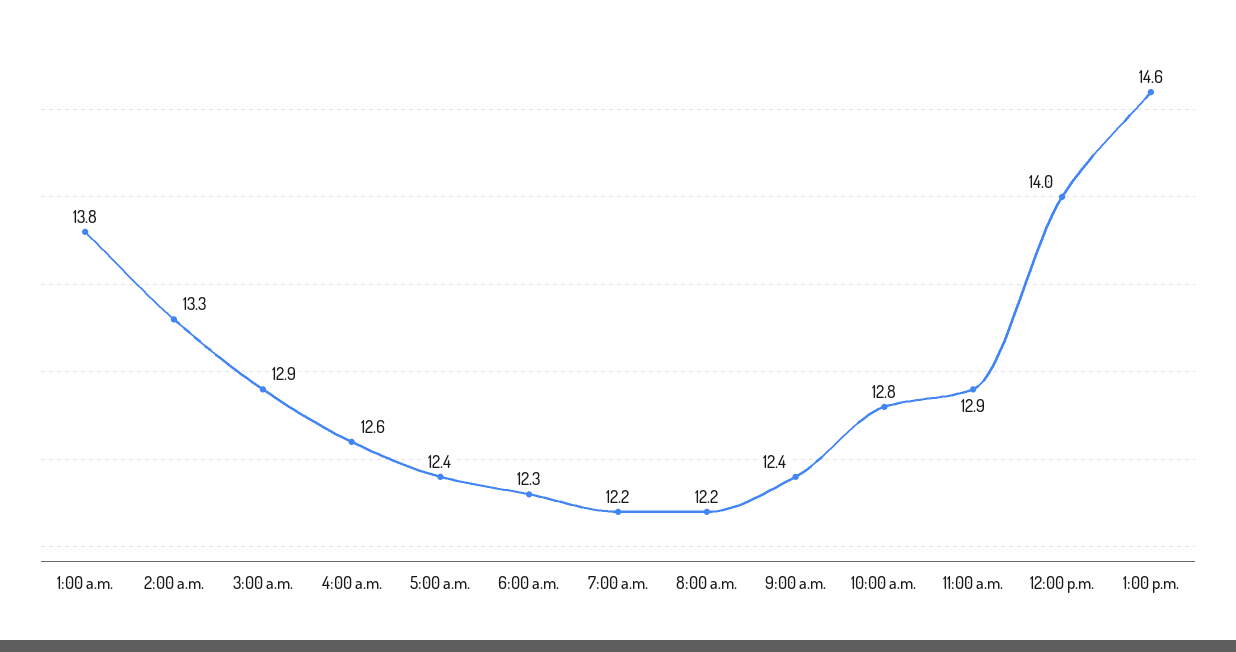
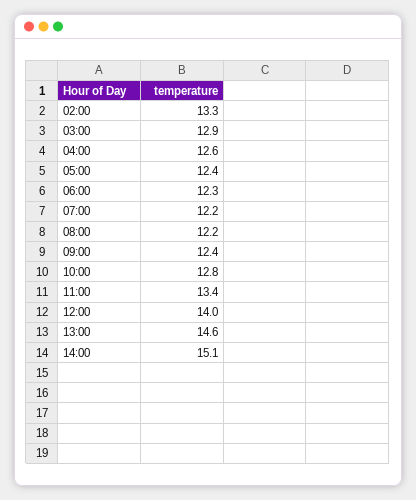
1:00 a.m.: 13.8 -> none
11:00 a.m.: 12.9 -> 13.4
14:00: none -> 15.1

